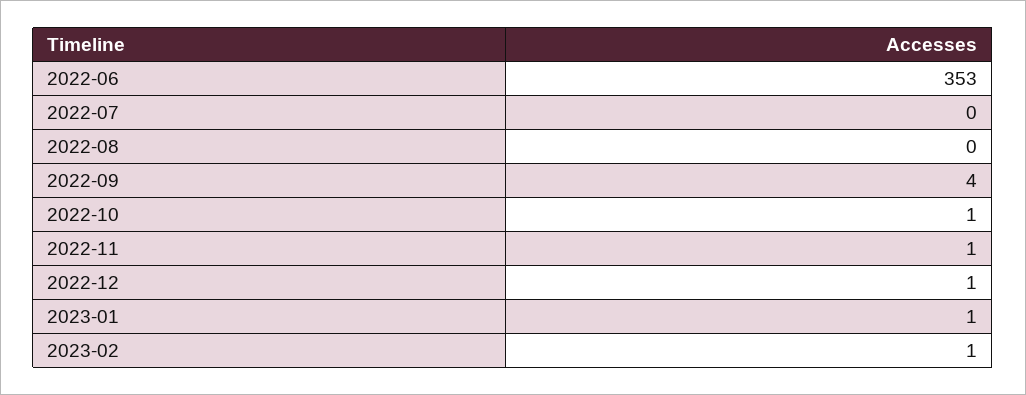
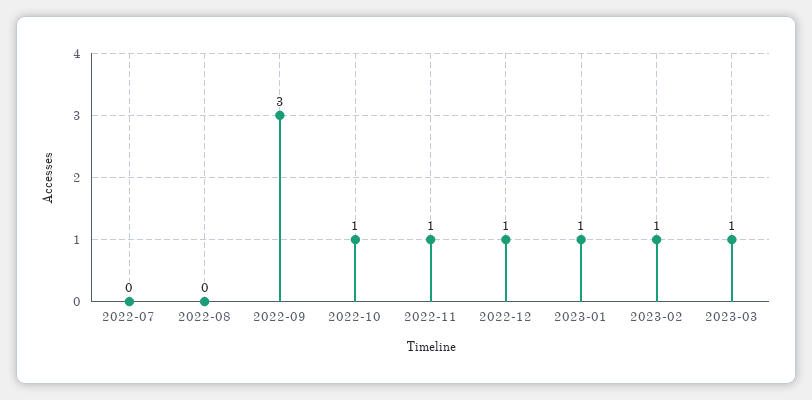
2022-06: 353 -> none
2022-09: 4 -> 3
2023-03: none -> 1

